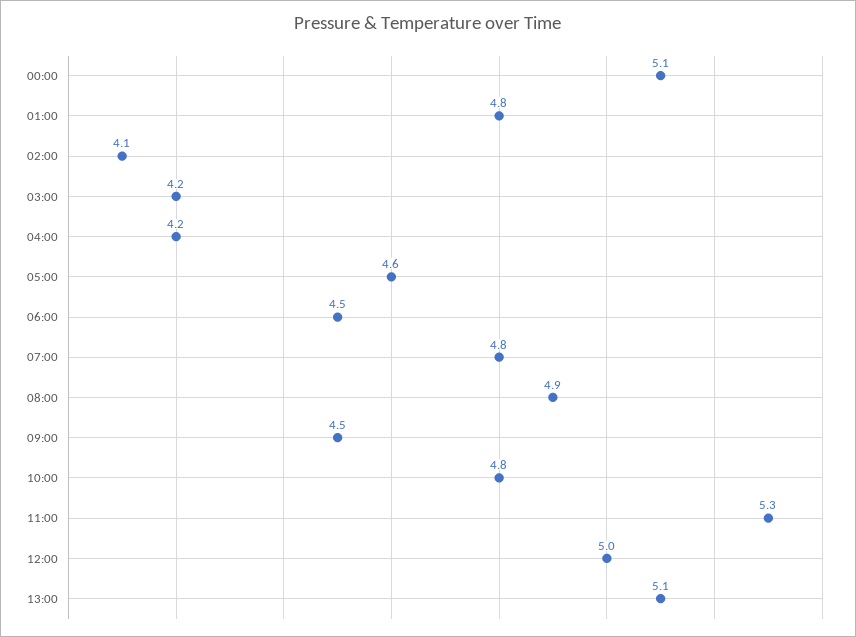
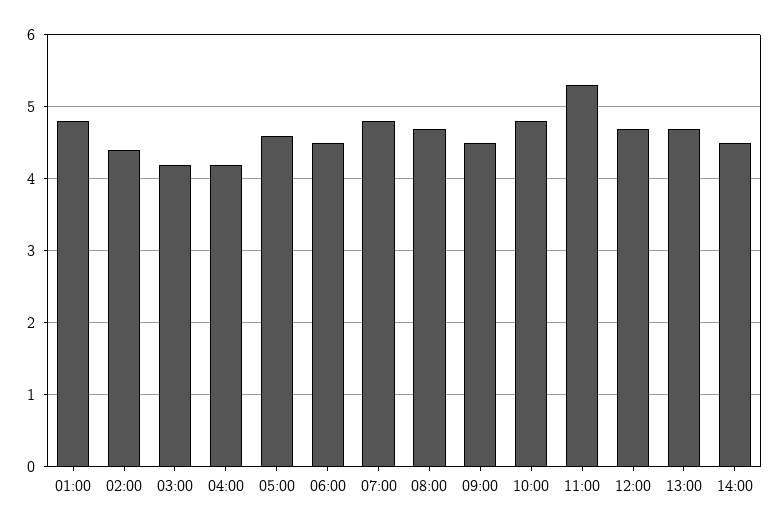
00:00: 5.1 -> none
02:00: 4.1 -> 4.4
08:00: 4.9 -> 4.7
12:00: 5 -> 4.7
13:00: 5.1 -> 4.7
14:00: none -> 4.5

